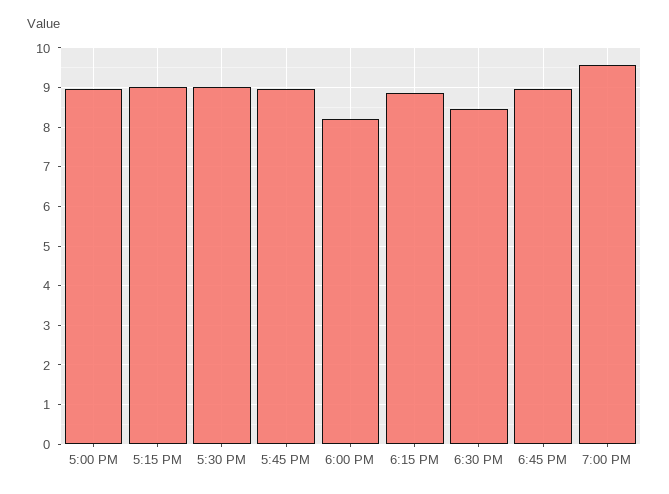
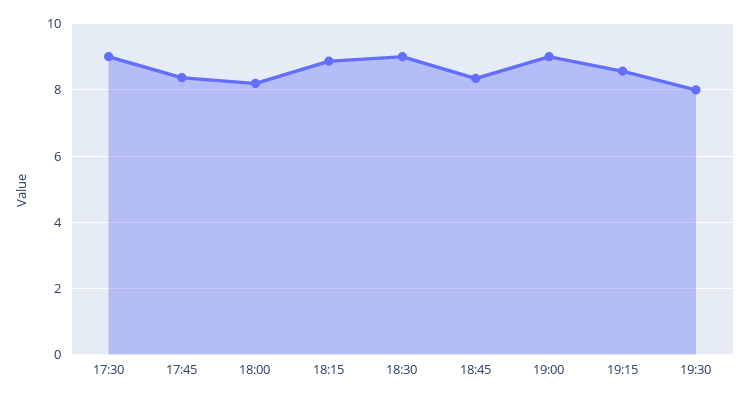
5:00 PM: 9 -> none
5:15 PM: 9 -> none
5:45 PM: 9 -> 8.4
6:30 PM: 8.4 -> 9
6:45 PM: 9 -> 8.4
7:00 PM: 9.6 -> 9
19:15: none -> 8.6
19:30: none -> 8

